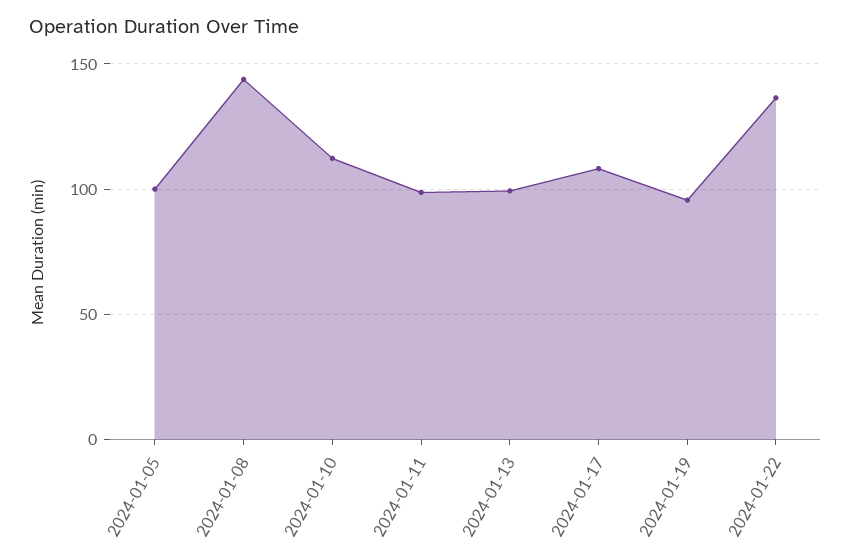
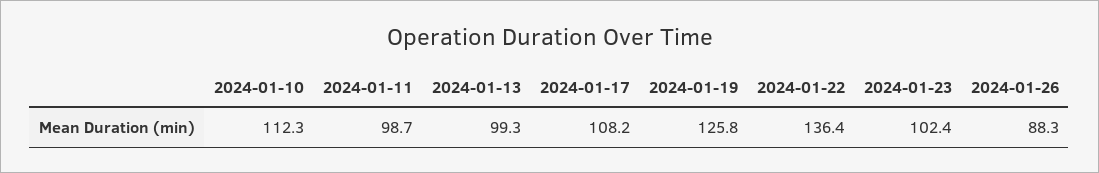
2024-01-05: 100 -> none
2024-01-08: 145 -> none
2024-01-19: 95 -> 125.8
2024-01-23: none -> 102.4
2024-01-26: none -> 88.3

